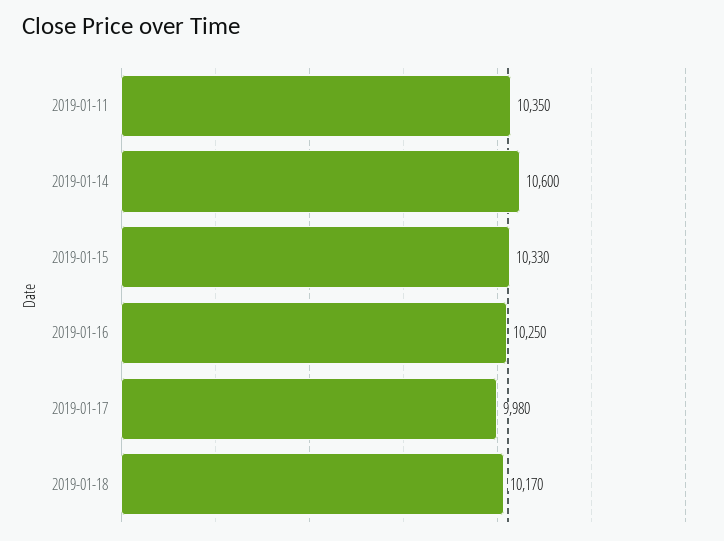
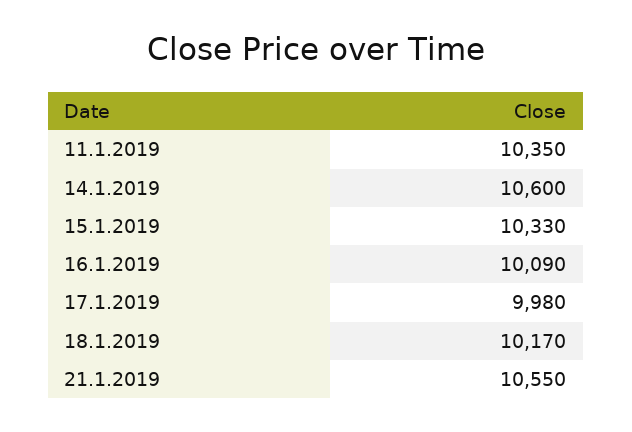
2019-01-16: 10250 -> 10090
21.1.2019: none -> 10550

